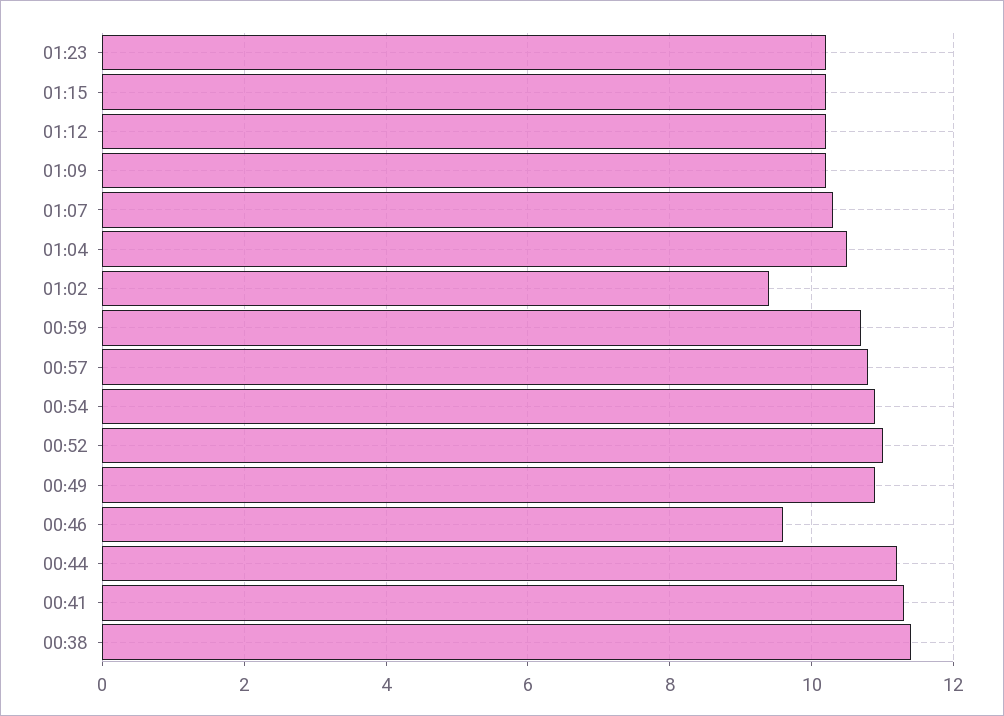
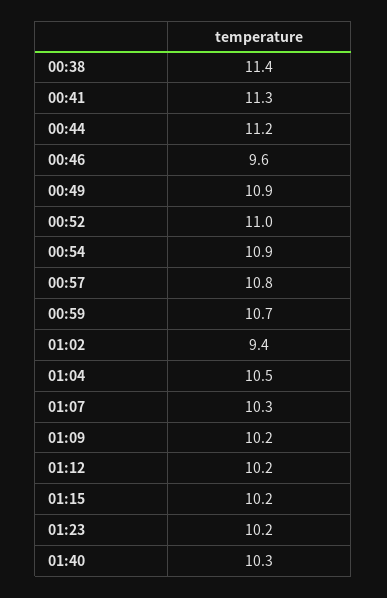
01:40: none -> 10.3

